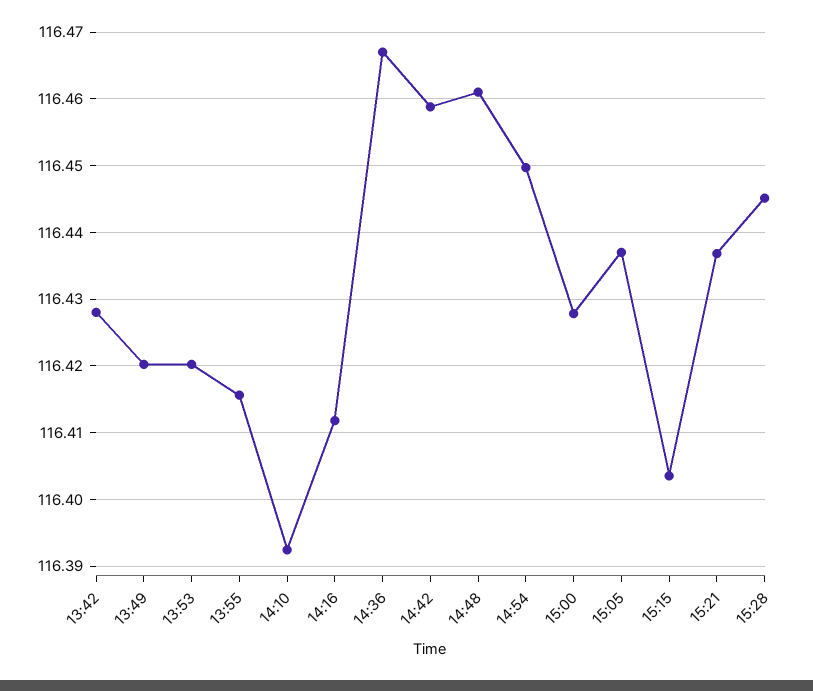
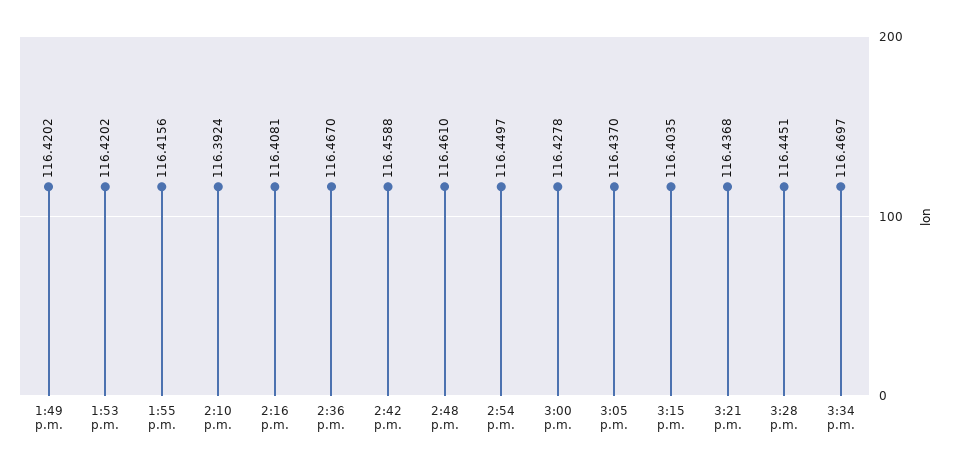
13:42: 116.428 -> none
14:16: 116.412 -> 116.4081
3:34 p.m.: none -> 116.4697

